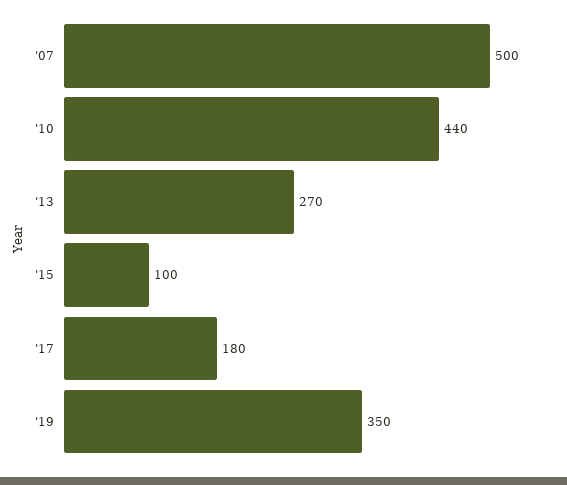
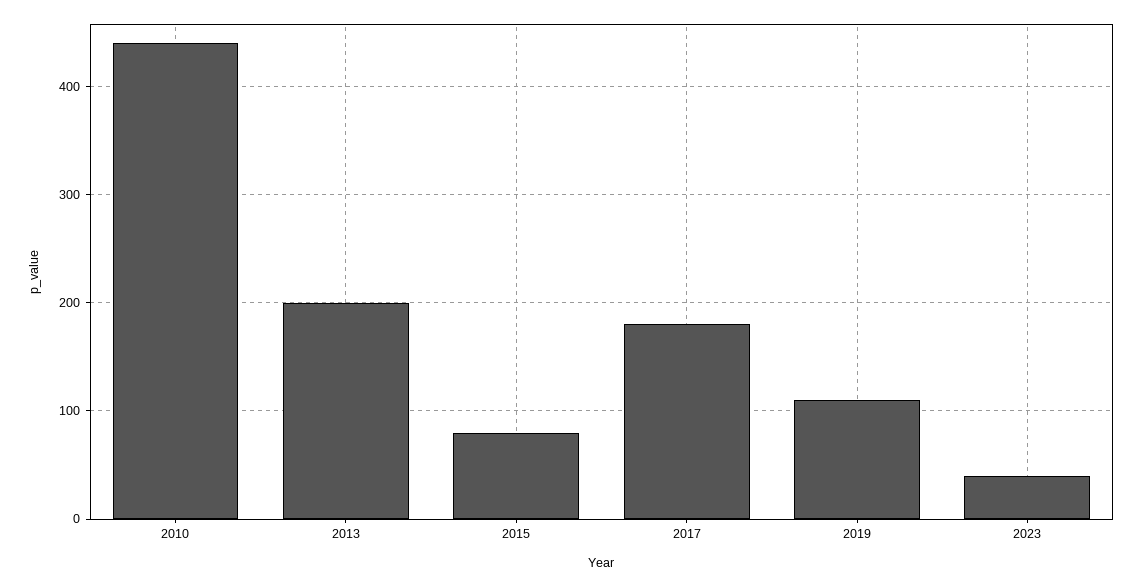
'07: 500 -> none
'13: 270 -> 200
'15: 100 -> 80
'19: 350 -> 110
2023: none -> 40

